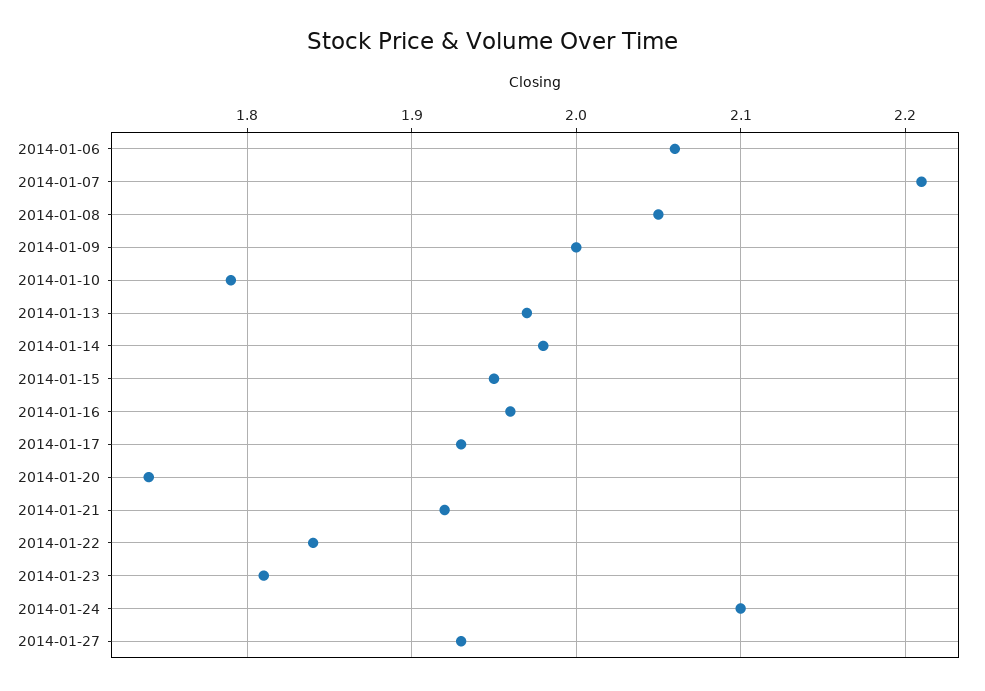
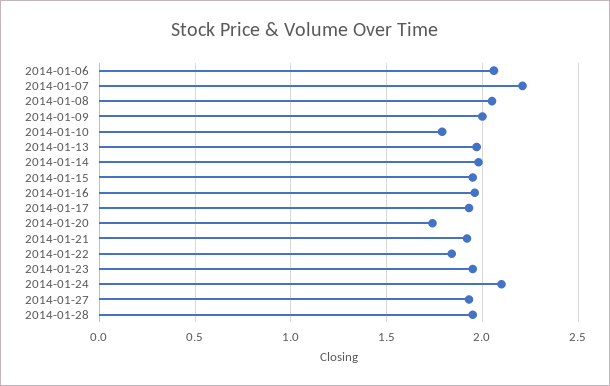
2014-01-23: 1.81 -> 1.95
2014-01-28: none -> 1.95

